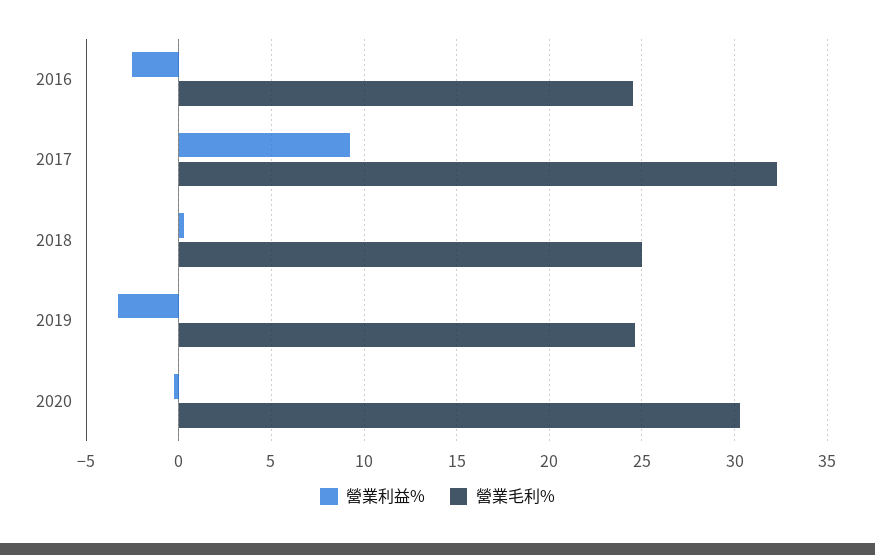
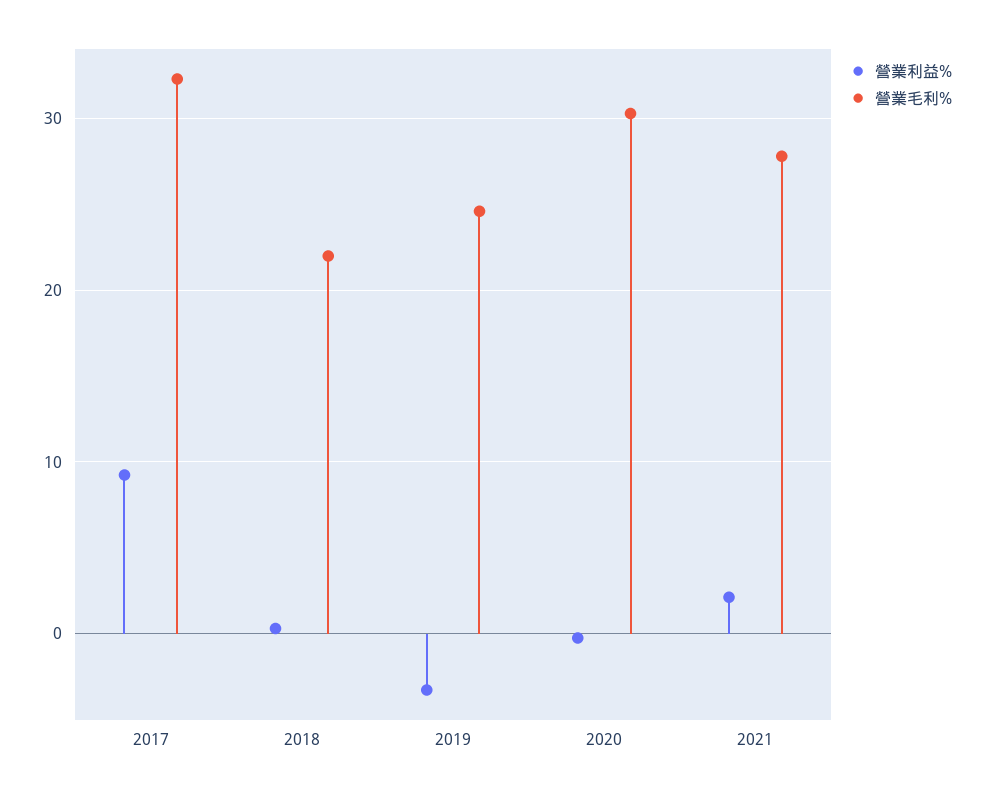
營業利益%, 2016: -2.5 -> none
營業毛利%, 2016: 24.5 -> none
營業毛利%, 2018: 25 -> 22
營業利益%, 2021: none -> 2
營業毛利%, 2021: none -> 28

